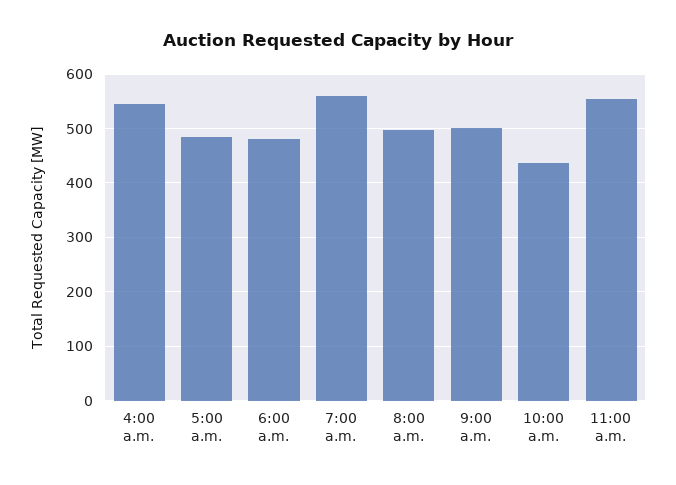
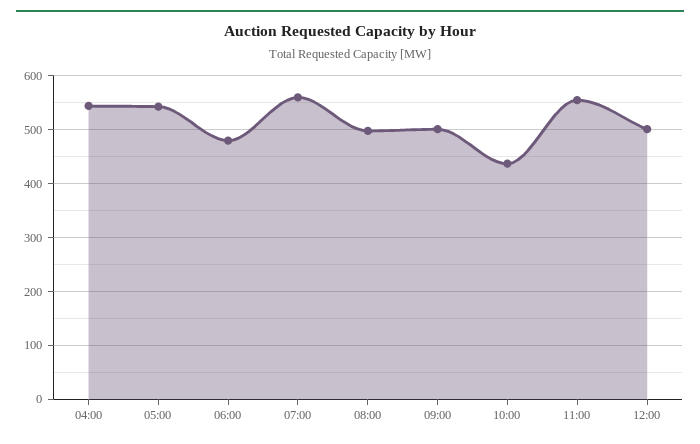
5:00 a.m.: 480 -> 540
12:00: none -> 500

